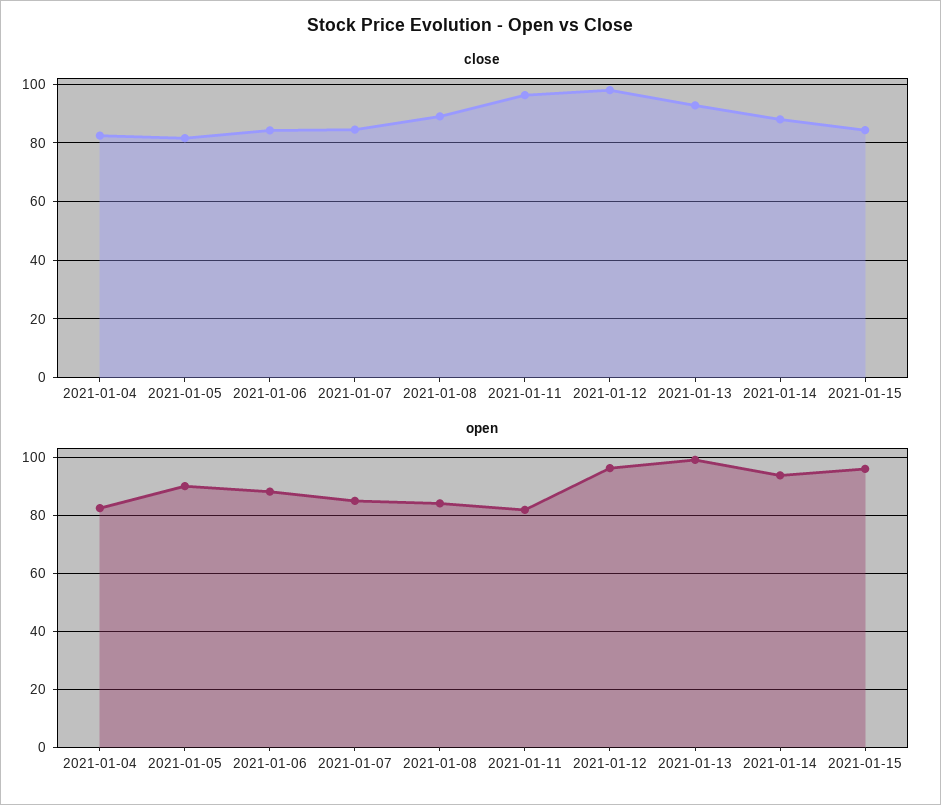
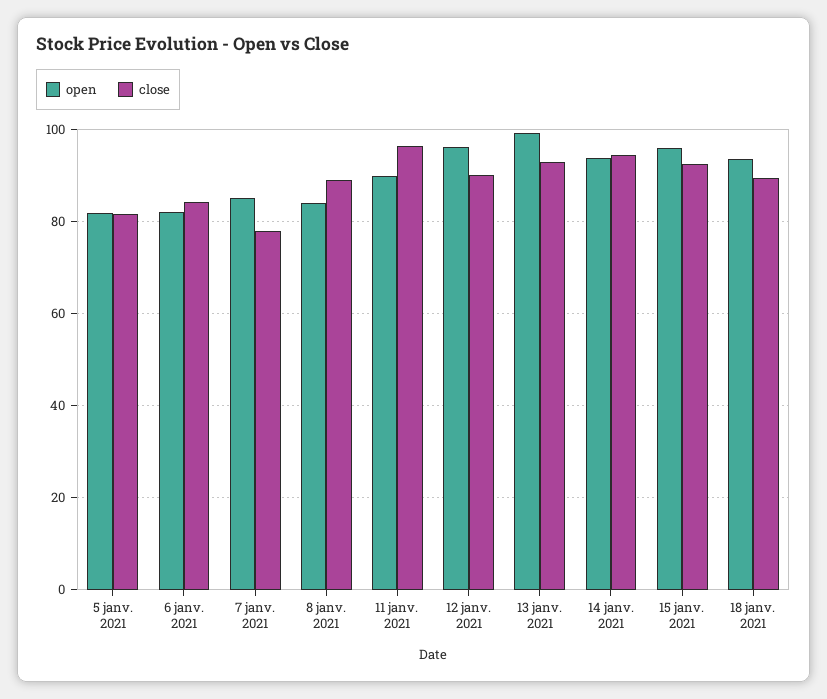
close, 2021-01-04: 82.5 -> none
close, 2021-01-07: 85 -> 78
close, 2021-01-12: 97.5 -> 90
close, 2021-01-14: 87.5 -> 94
close, 2021-01-15: 85 -> 92
open, 2021-01-04: 82.5 -> none
open, 2021-01-05: 90 -> 82
open, 2021-01-06: 87.5 -> 82
open, 2021-01-11: 82.5 -> 90
open, 18 janv. 2021: none -> 94
close, 18 janv. 2021: none -> 90

